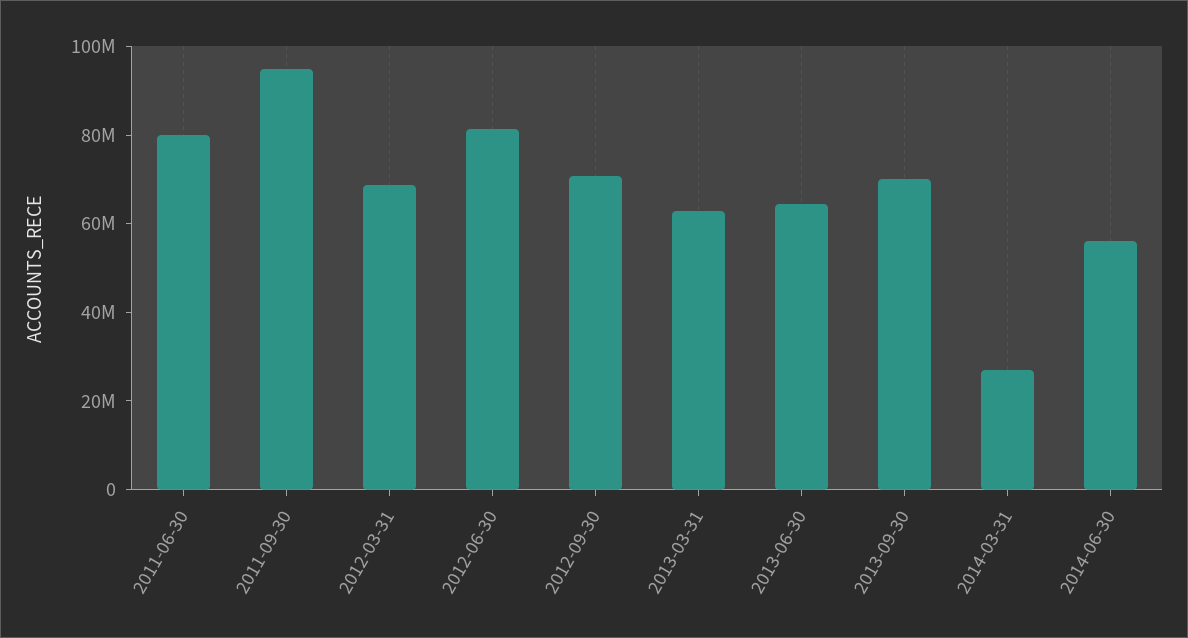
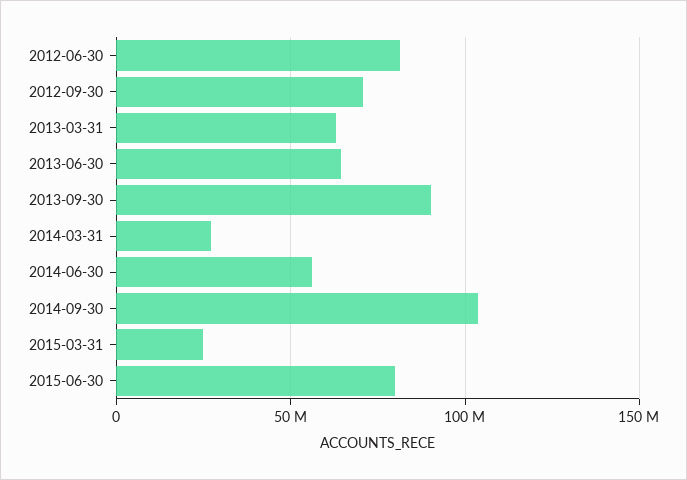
2011-06-30: 80000000 -> none
2011-09-30: 95000000 -> none
2012-03-31: 70000000 -> none
2013-09-30: 70000000 -> 90000000
2014-09-30: none -> 105000000
2015-03-31: none -> 25000000
2015-06-30: none -> 80000000

